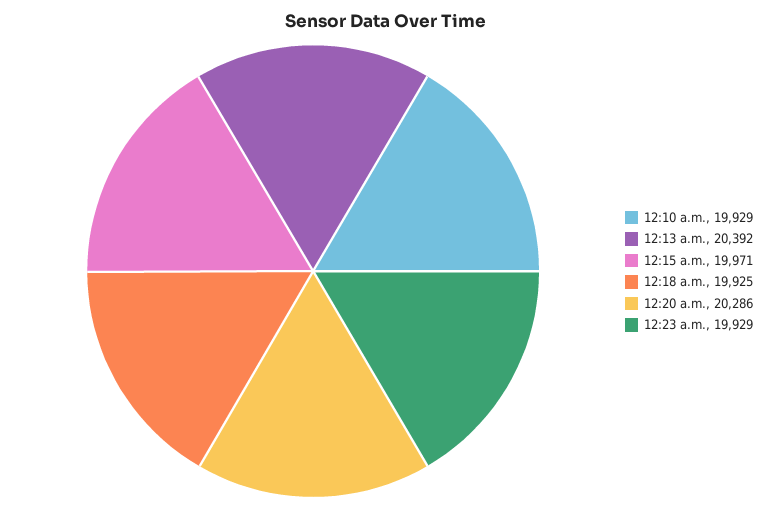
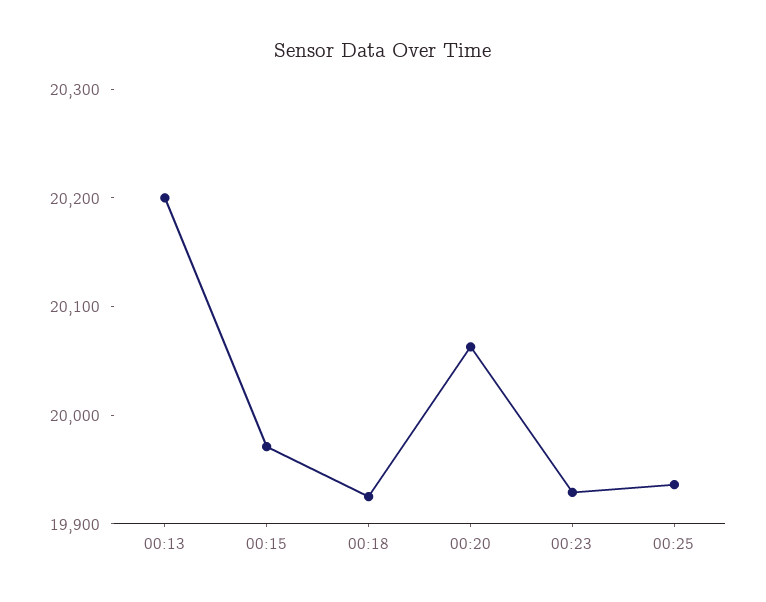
12:10 a.m.: 19929 -> none
12:13 a.m.: 20392 -> 20200
12:20 a.m.: 20286 -> 20060
00:25: none -> 19940

